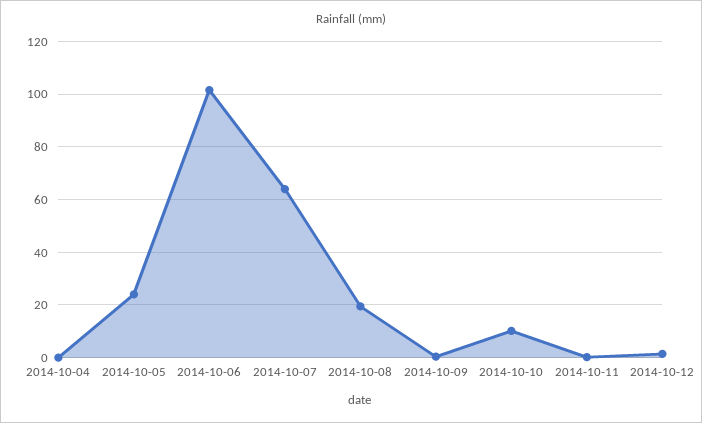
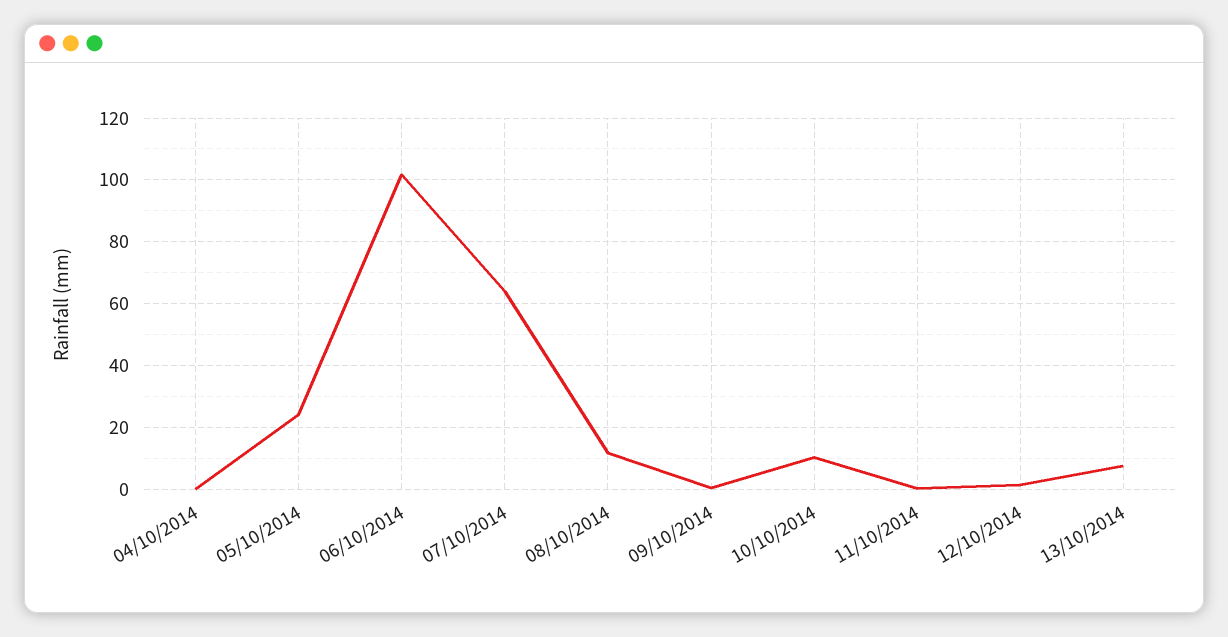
2014-10-08: 20 -> 12
13/10/2014: none -> 8

